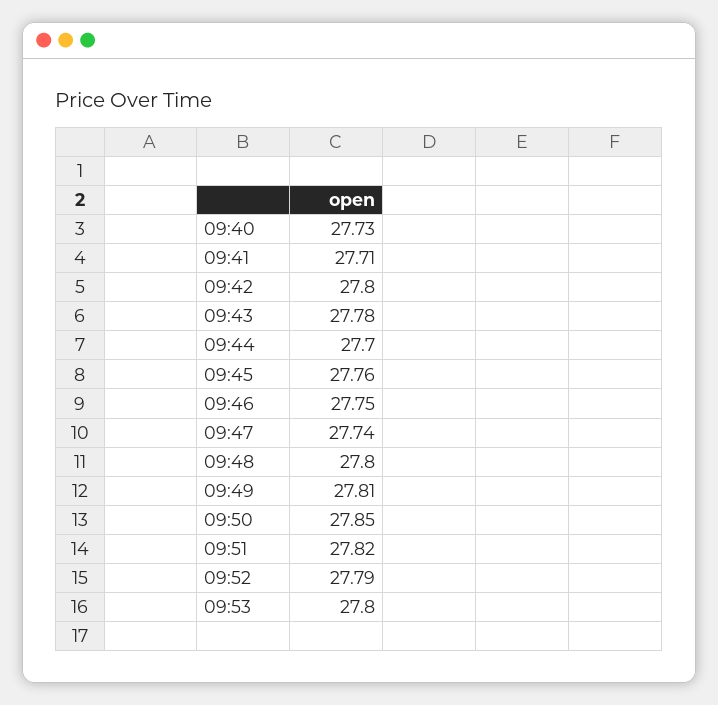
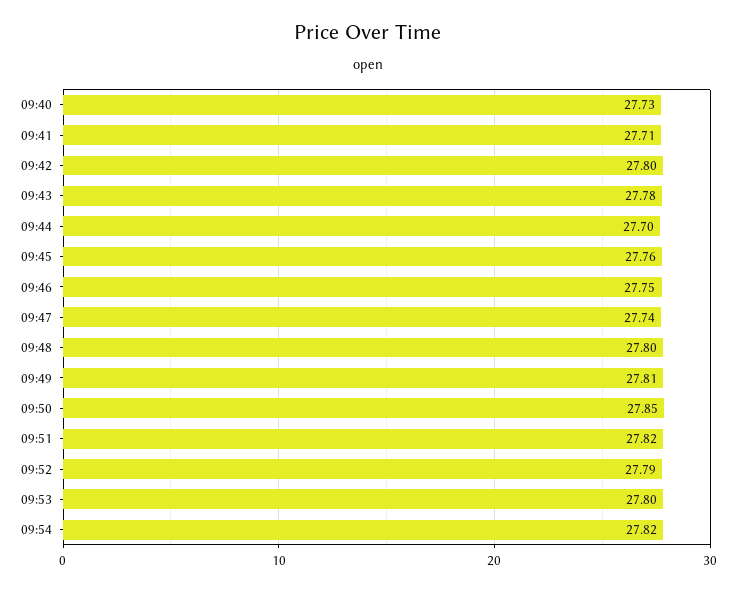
09:54: none -> 27.82

